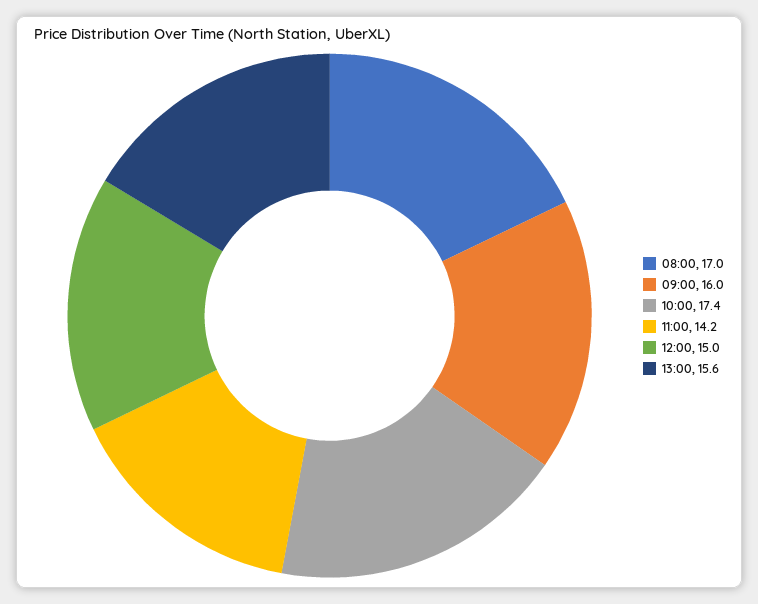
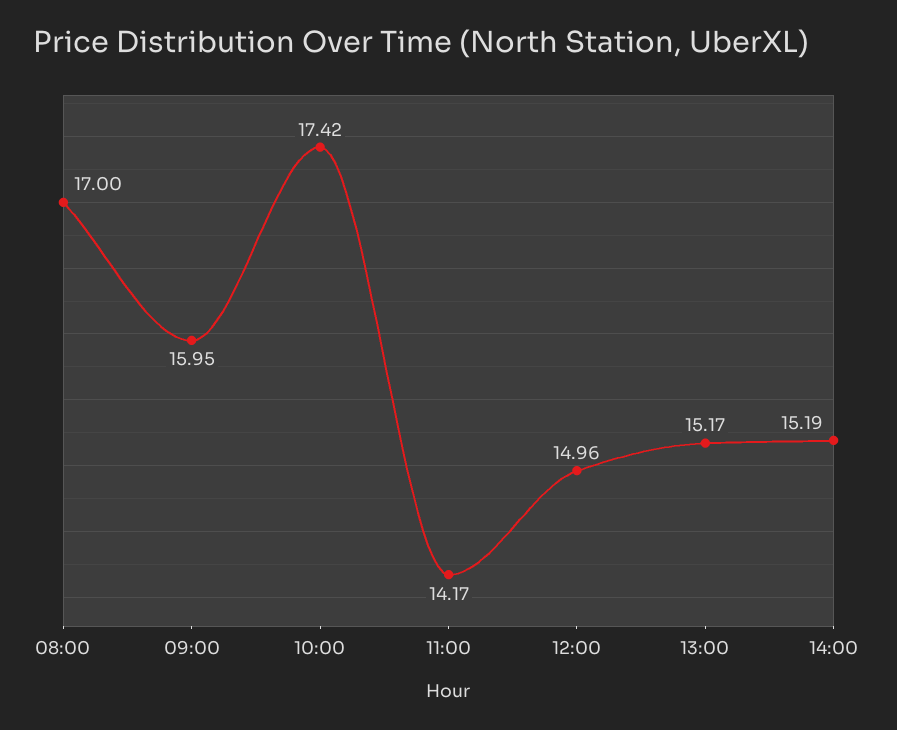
13:00: 15.6 -> 15.17
14:00: none -> 15.19

